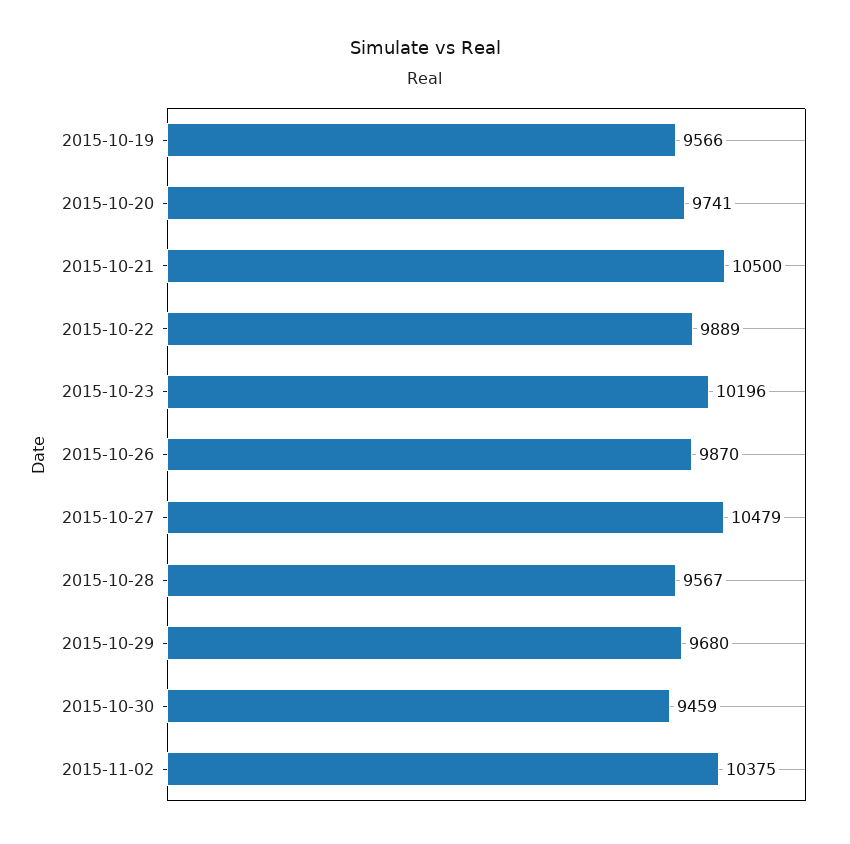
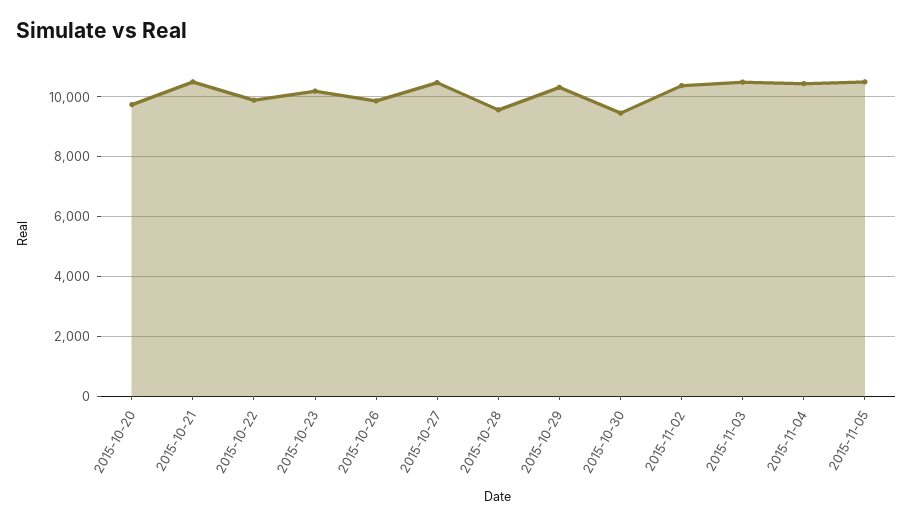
2015-10-19: 9566 -> none
2015-10-29: 9680 -> 10250
2015-11-03: none -> 10500
2015-11-04: none -> 10500
2015-11-05: none -> 10500

